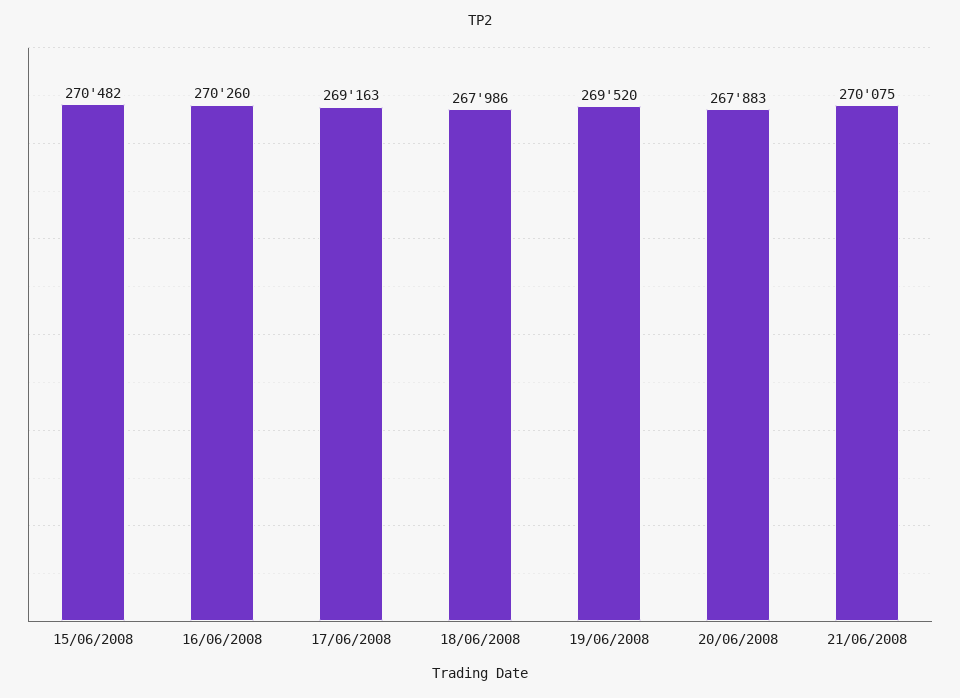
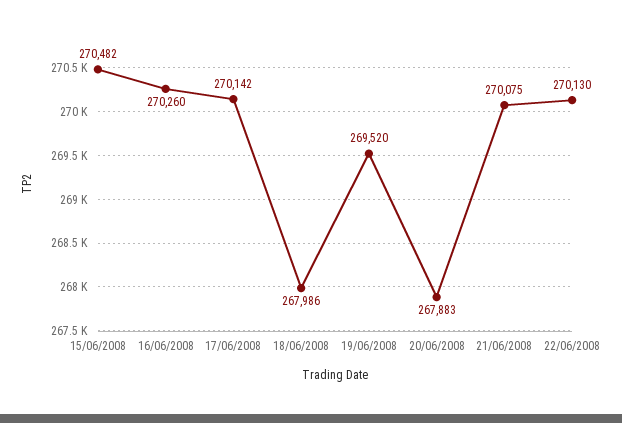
17/06/2008: 269163 -> 270142
22/06/2008: none -> 270130

